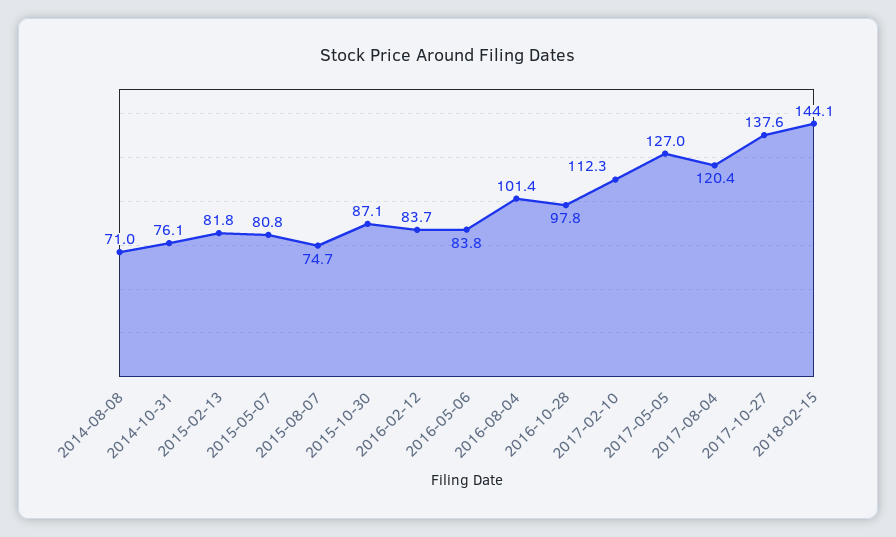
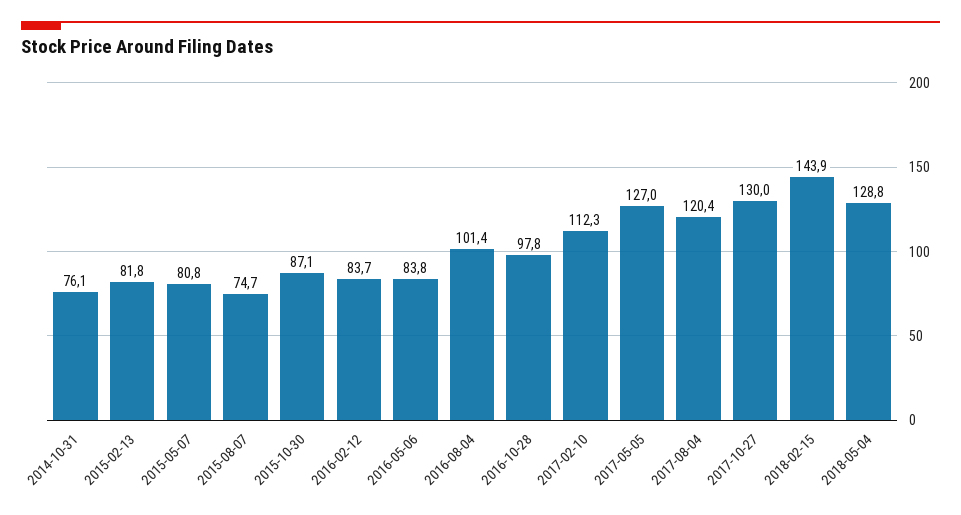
2014-08-08: 71 -> none
2017-10-27: 137.6 -> 130
2018-02-15: 144.1 -> 143.9
2018-05-04: none -> 128.8

